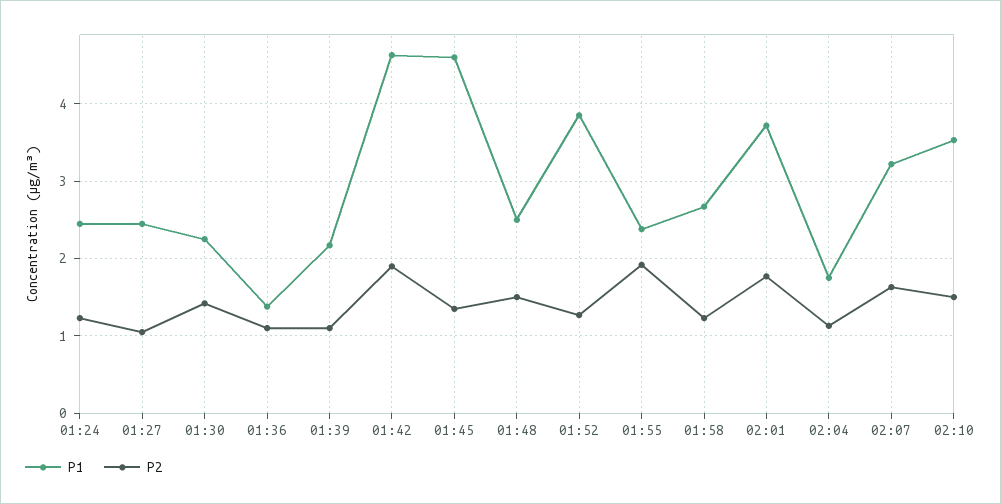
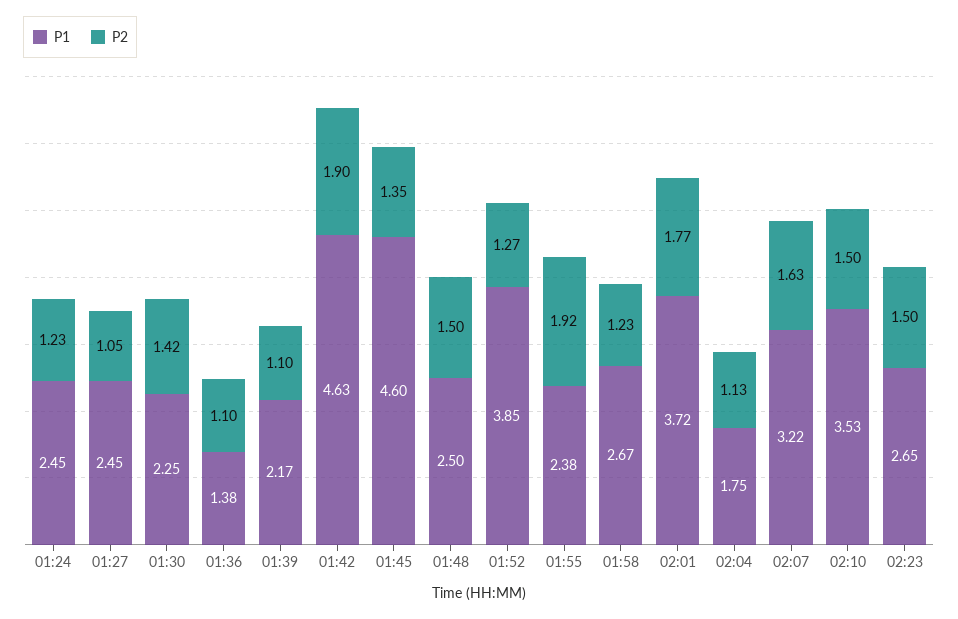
P1, 02:23: none -> 2.65
P2, 02:23: none -> 1.5

